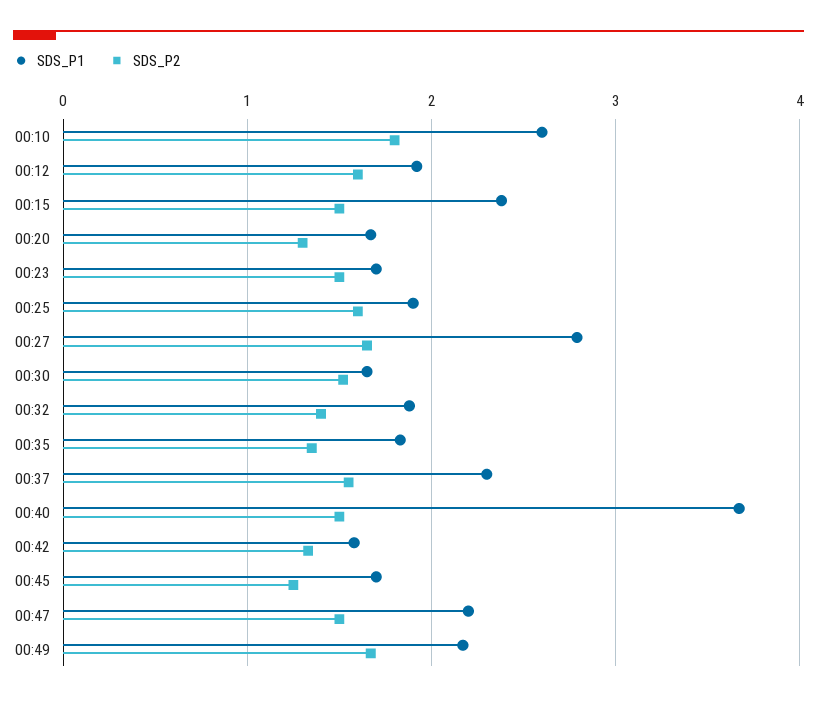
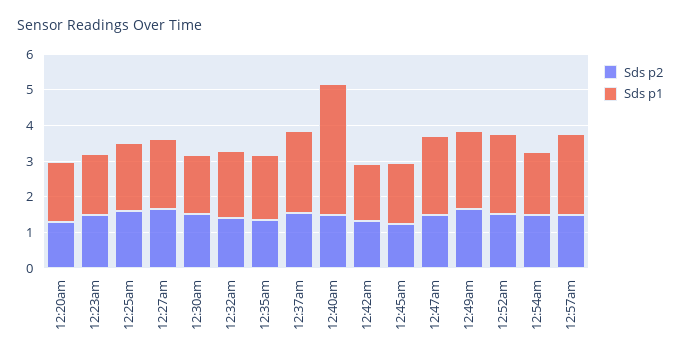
SDS_P1, 00:10: 2.6 -> none
SDS_P2, 00:10: 1.8 -> none
SDS_P1, 00:12: 1.9 -> none
SDS_P2, 00:12: 1.6 -> none
SDS_P1, 00:15: 2.4 -> none
SDS_P2, 00:15: 1.5 -> none
SDS_P1, 00:27: 2.8 -> 2
SDS_P2, 12:52am: none -> 1.5
SDS_P1, 12:52am: none -> 2.25
SDS_P2, 12:54am: none -> 1.5
SDS_P1, 12:54am: none -> 1.75
SDS_P2, 12:57am: none -> 1.5
SDS_P1, 12:57am: none -> 2.25

